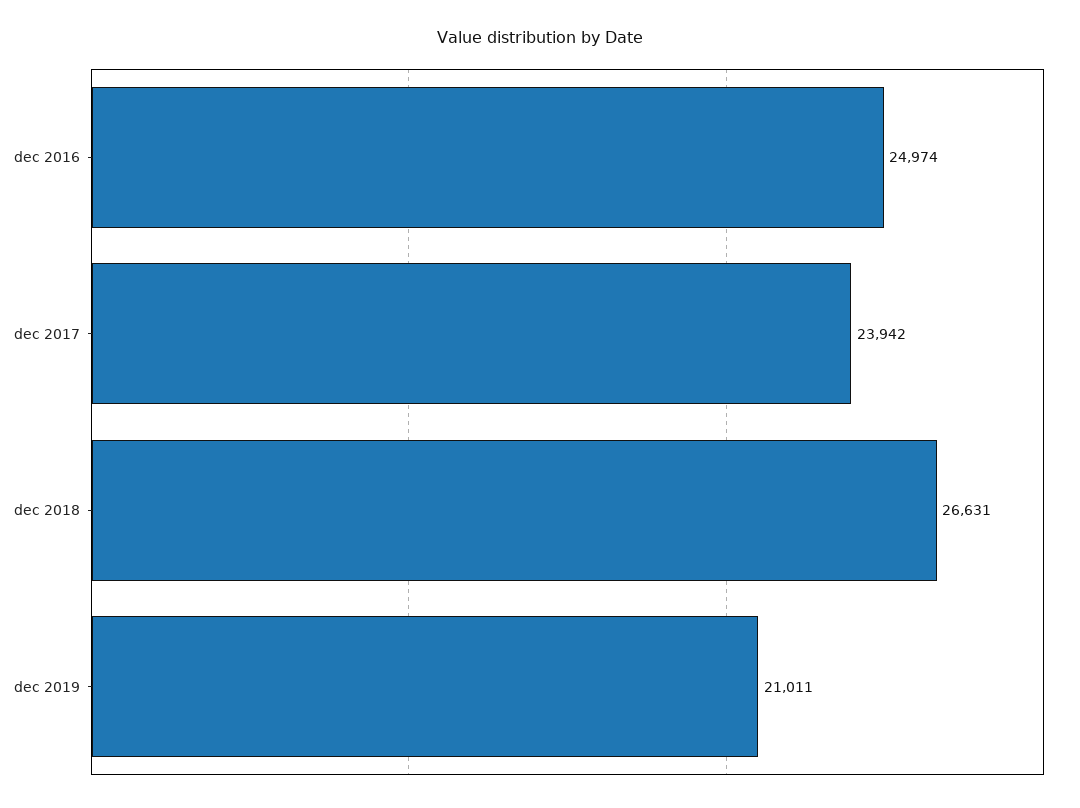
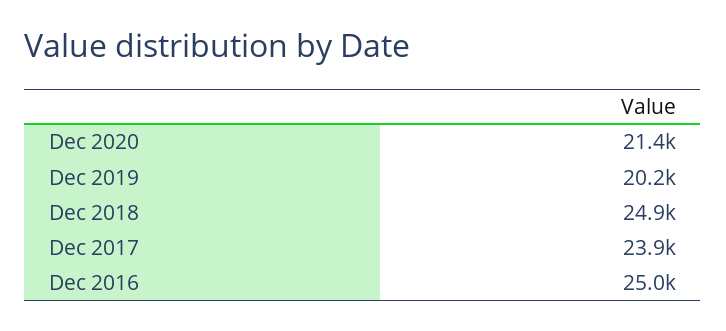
dec 2018: 26631 -> 24900
dec 2019: 21011 -> 20200
Dec 2020: none -> 21400

